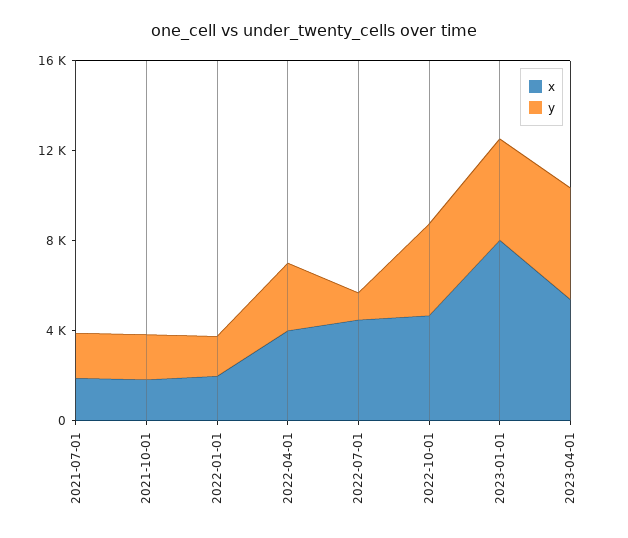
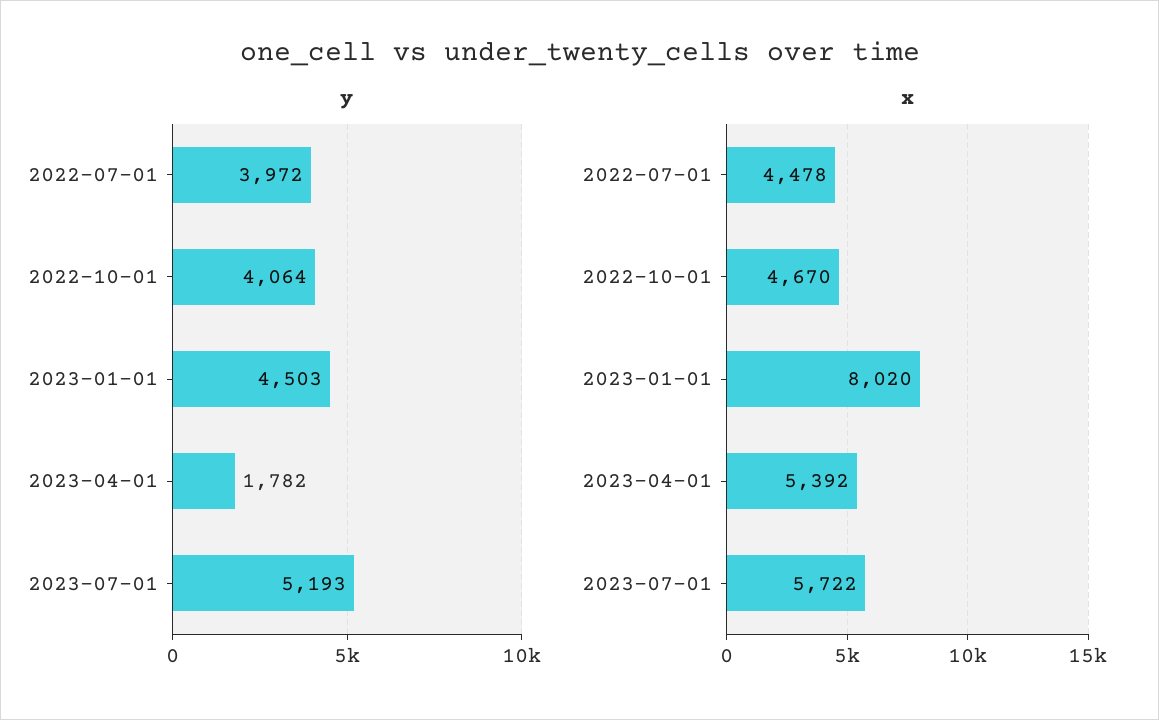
x, 2021-07-01: 2000 -> none
y, 2021-07-01: 2000 -> none
x, 2021-10-01: 2000 -> none
y, 2021-10-01: 2000 -> none
x, 2022-01-01: 2000 -> none
y, 2022-01-01: 2000 -> none
x, 2022-04-01: 4000 -> none
y, 2022-04-01: 3000 -> none
y, 2022-07-01: 1000 -> 3972
y, 2023-04-01: 5000 -> 1782
y, 2023-07-01: none -> 5193
x, 2023-07-01: none -> 5722

